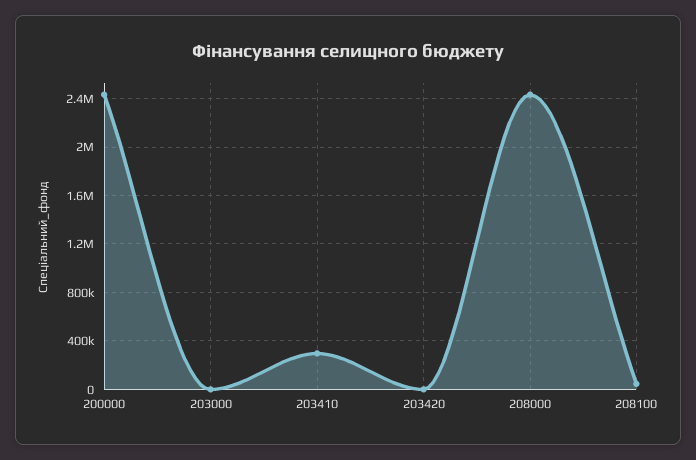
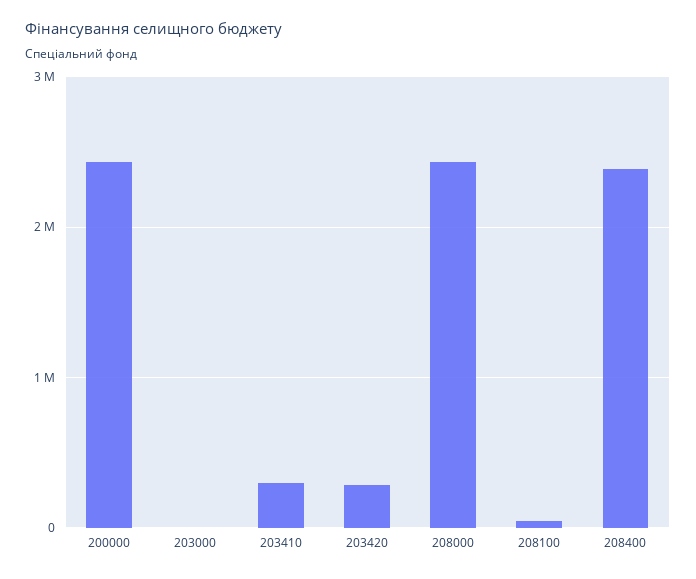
203420: 0 -> 300000
208400: none -> 2400000

